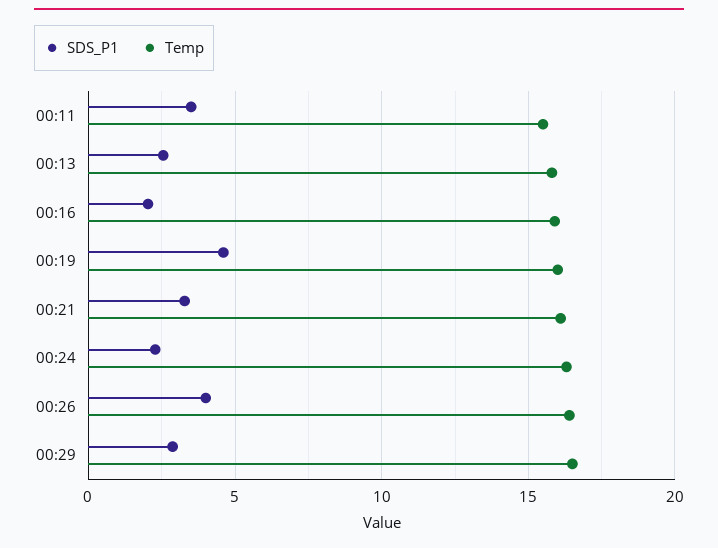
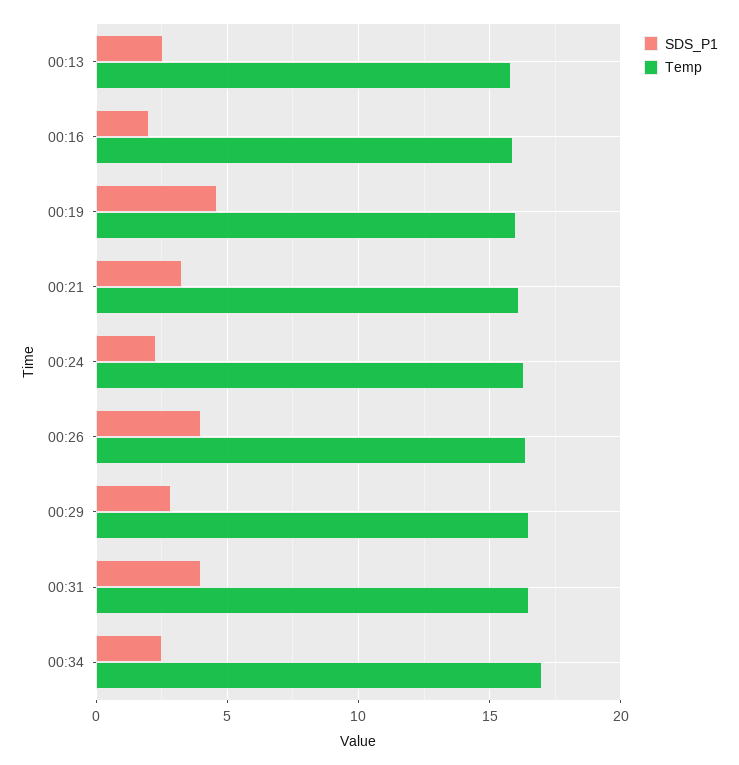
SDS_P1, 00:11: 3.5 -> none
Temp, 00:11: 15.5 -> none
SDS_P1, 00:31: none -> 4
Temp, 00:31: none -> 16.5
SDS_P1, 00:34: none -> 2.5
Temp, 00:34: none -> 17

